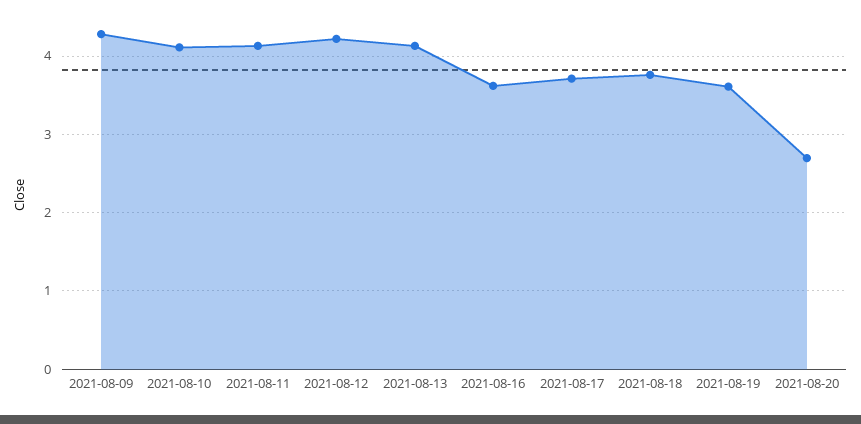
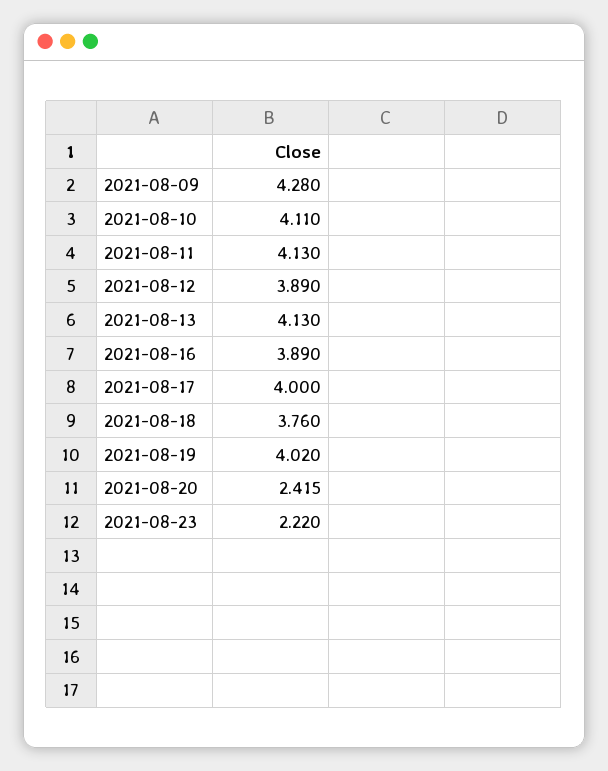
2021-08-12: 4.2 -> 3.89
2021-08-16: 3.6 -> 3.89
2021-08-17: 3.7 -> 4
2021-08-19: 3.6 -> 4.02
2021-08-20: 2.7 -> 2.415
2021-08-23: none -> 2.22

